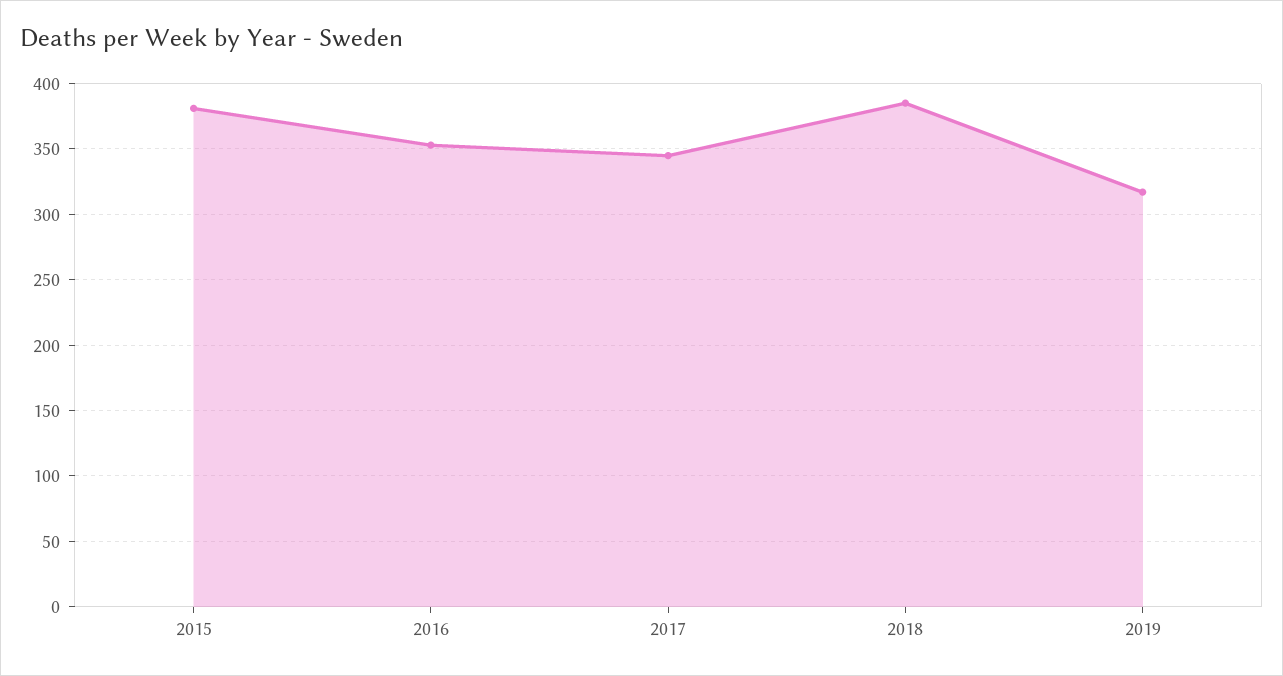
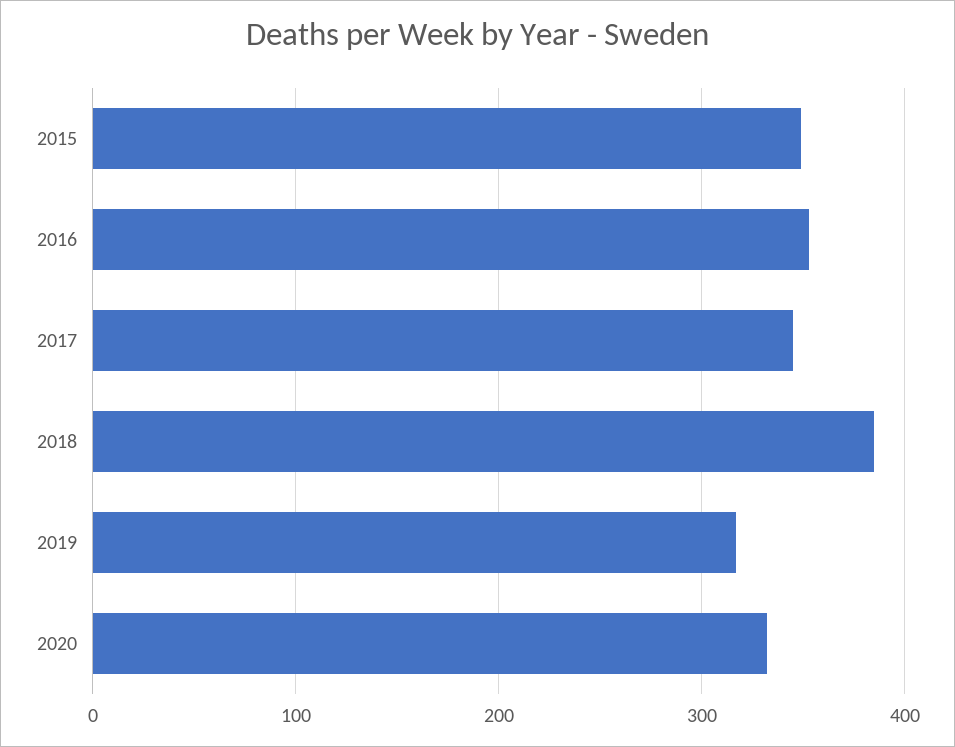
2015: 380 -> 350
2020: none -> 330

